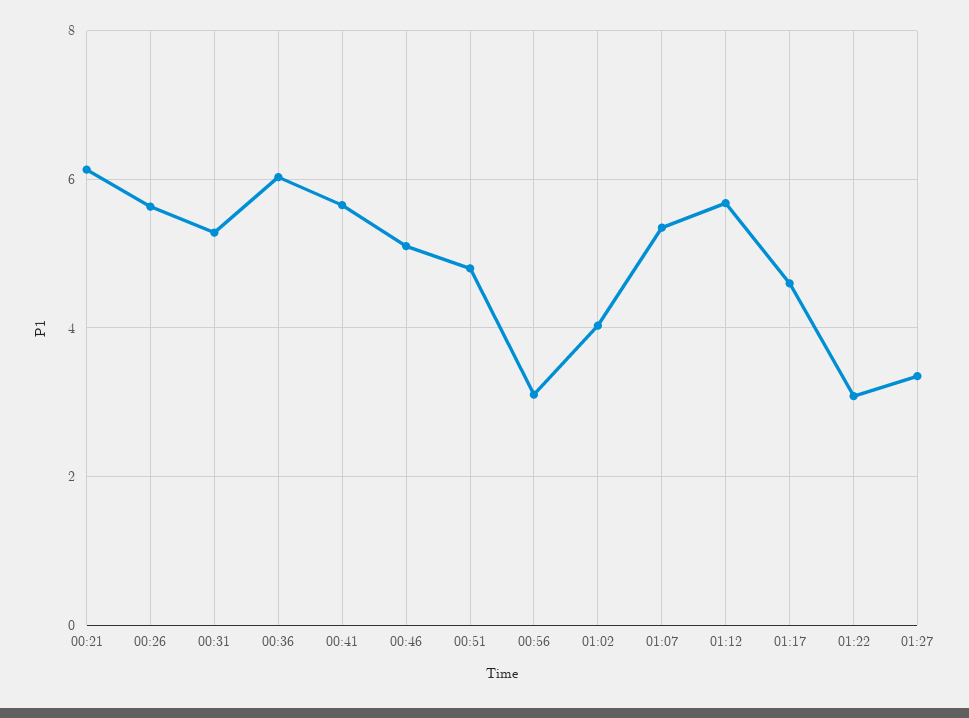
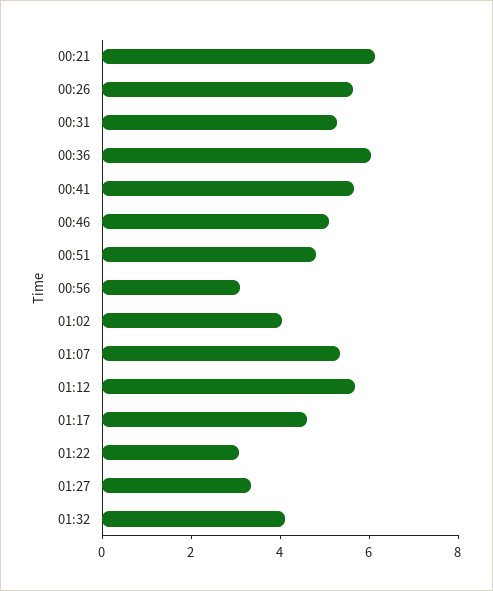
01:32: none -> 4

